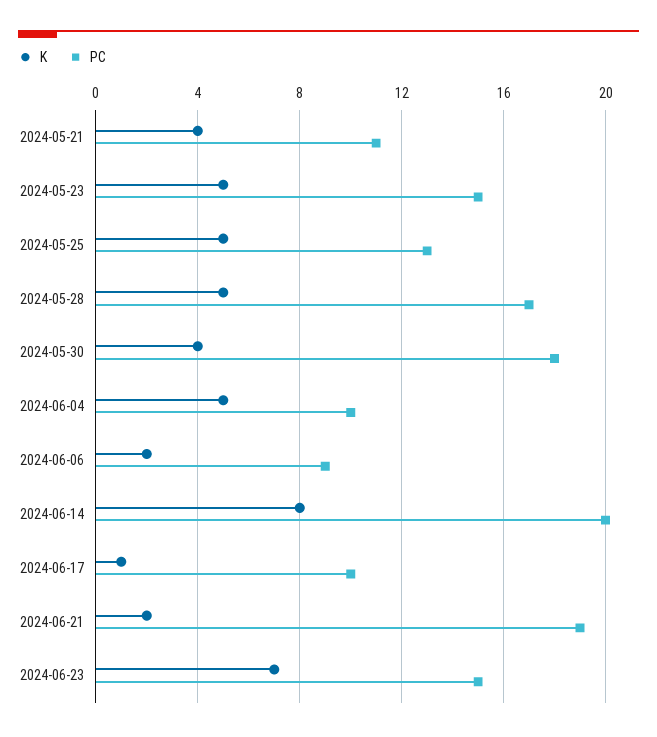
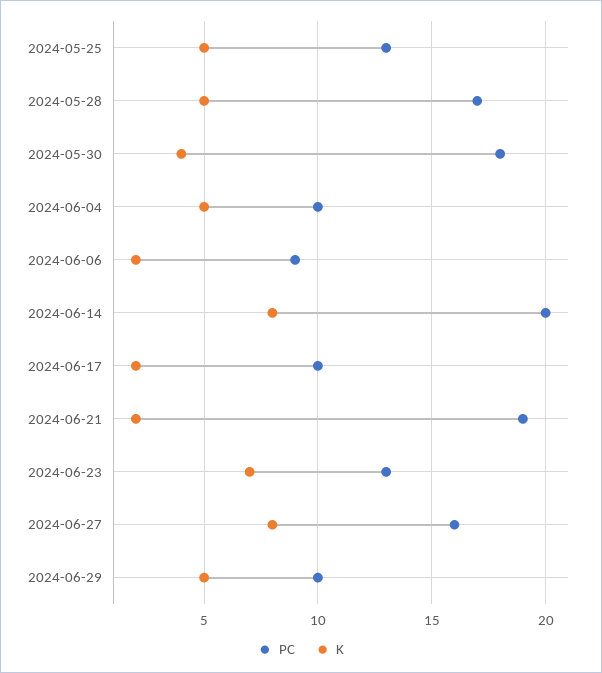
K, 2024-05-21: 4 -> none
PC, 2024-05-21: 11 -> none
K, 2024-05-23: 5 -> none
PC, 2024-05-23: 15 -> none
K, 2024-06-17: 1 -> 2
PC, 2024-06-23: 15 -> 13
PC, 2024-06-27: none -> 16
K, 2024-06-27: none -> 8
PC, 2024-06-29: none -> 10
K, 2024-06-29: none -> 5

